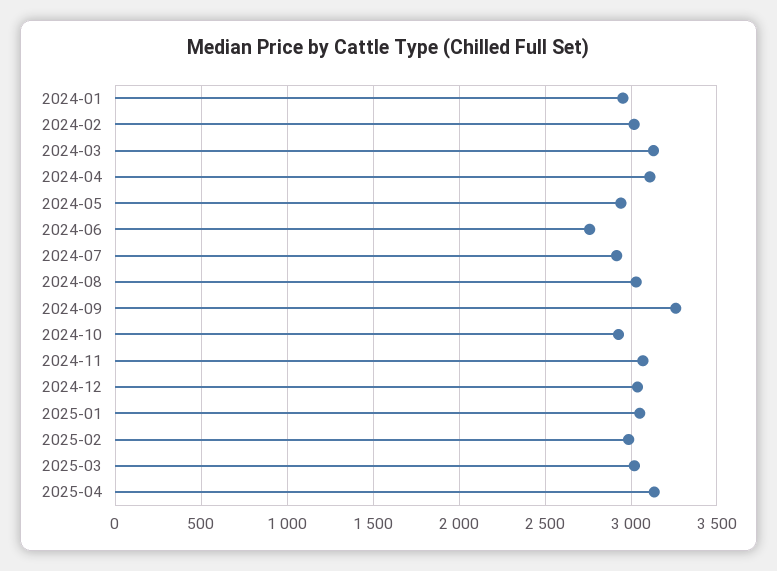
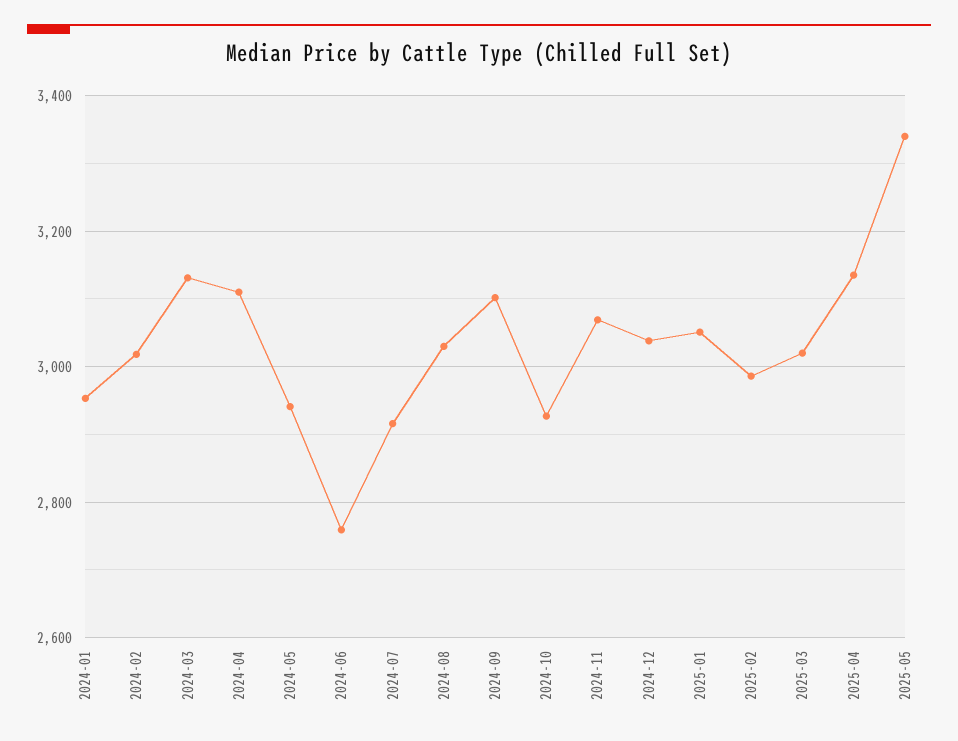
2024-09: 3250 -> 3100
2025-05: none -> 3340

